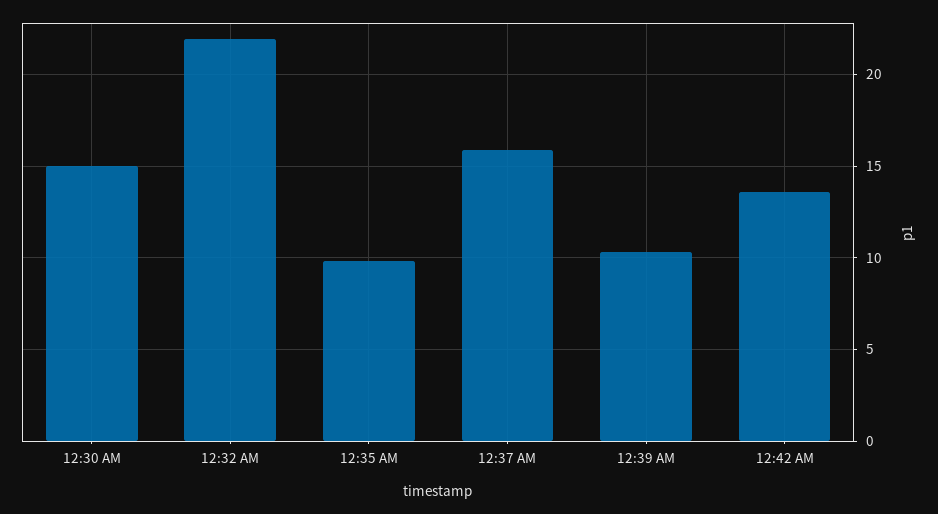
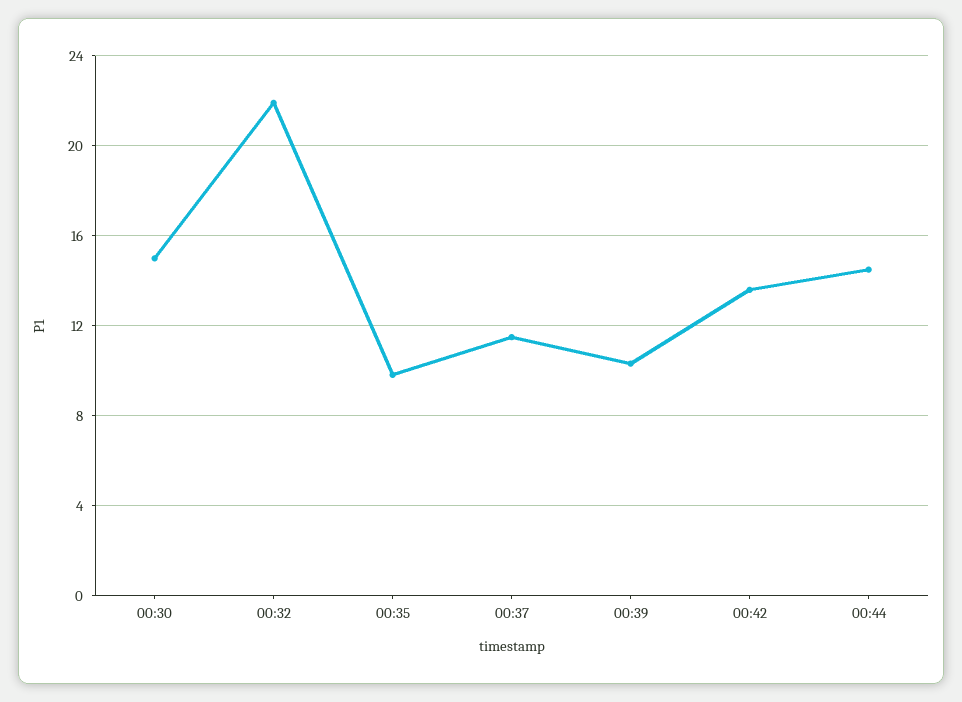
12:37 AM: 16 -> 11.5
00:44: none -> 14.5

